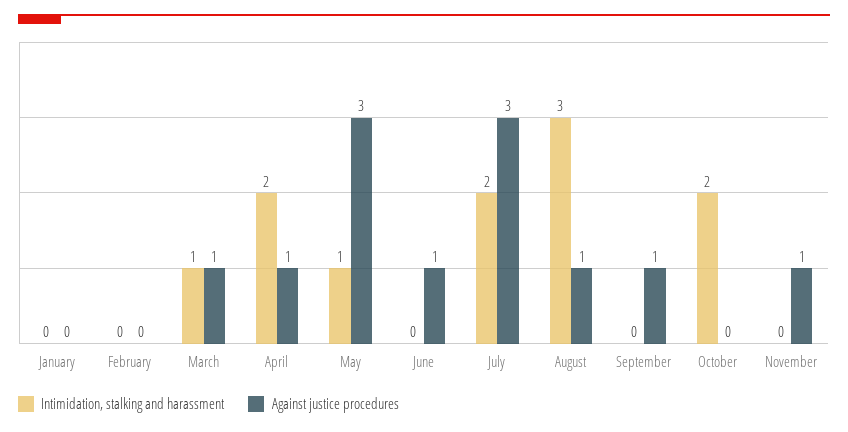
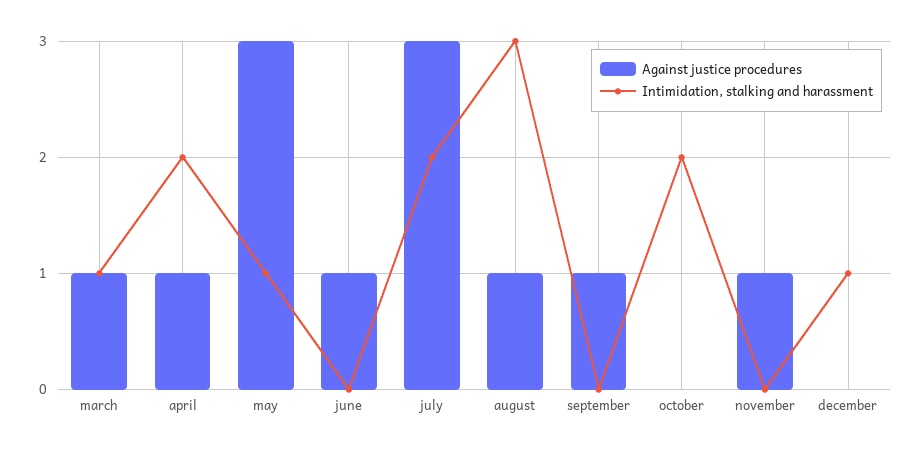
Intimidation, stalking and harassment, January: 0 -> none
Against justice procedures, January: 0 -> none
Intimidation, stalking and harassment, February: 0 -> none
Against justice procedures, February: 0 -> none
Against justice procedures, december: none -> 0
Intimidation, stalking and harassment, december: none -> 1

